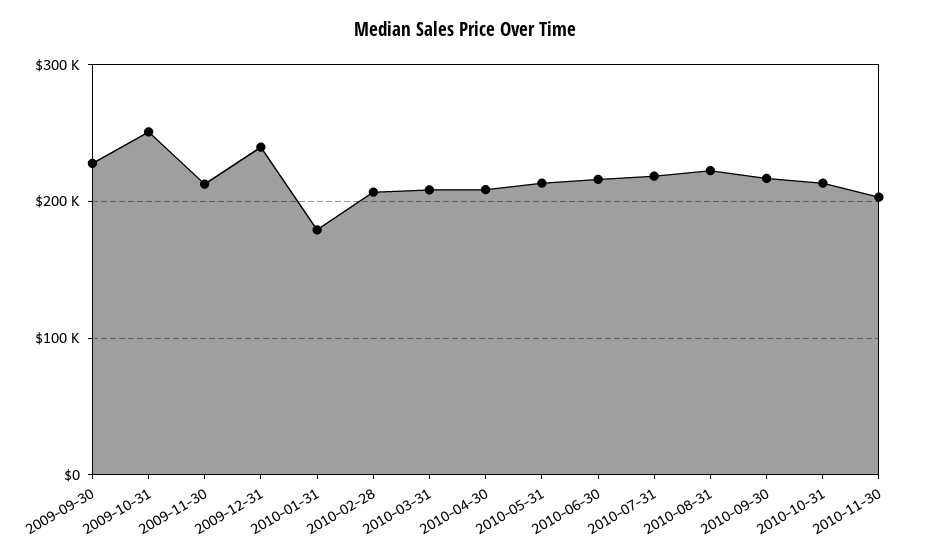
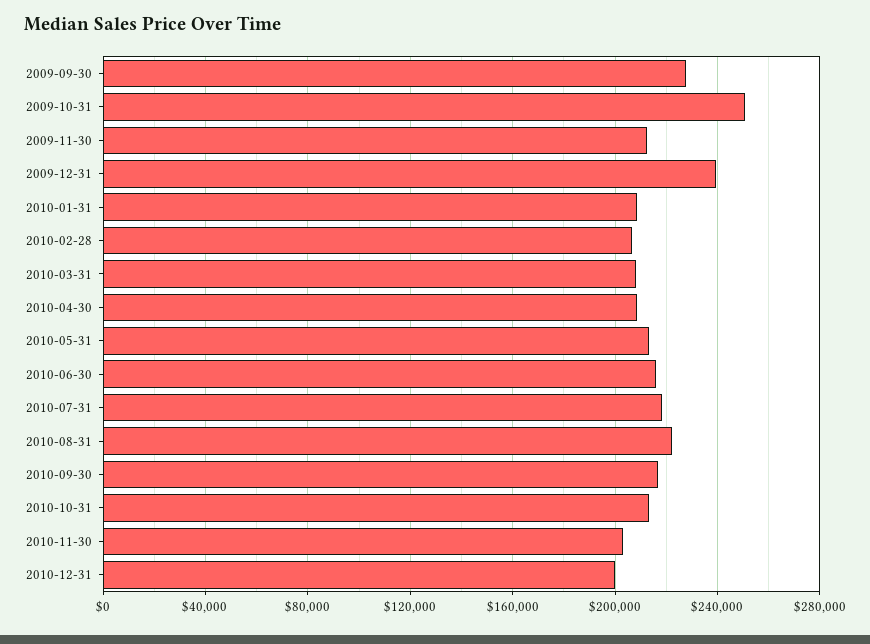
2010-01-31: 180000 -> 210000
2010-12-31: none -> 200000

